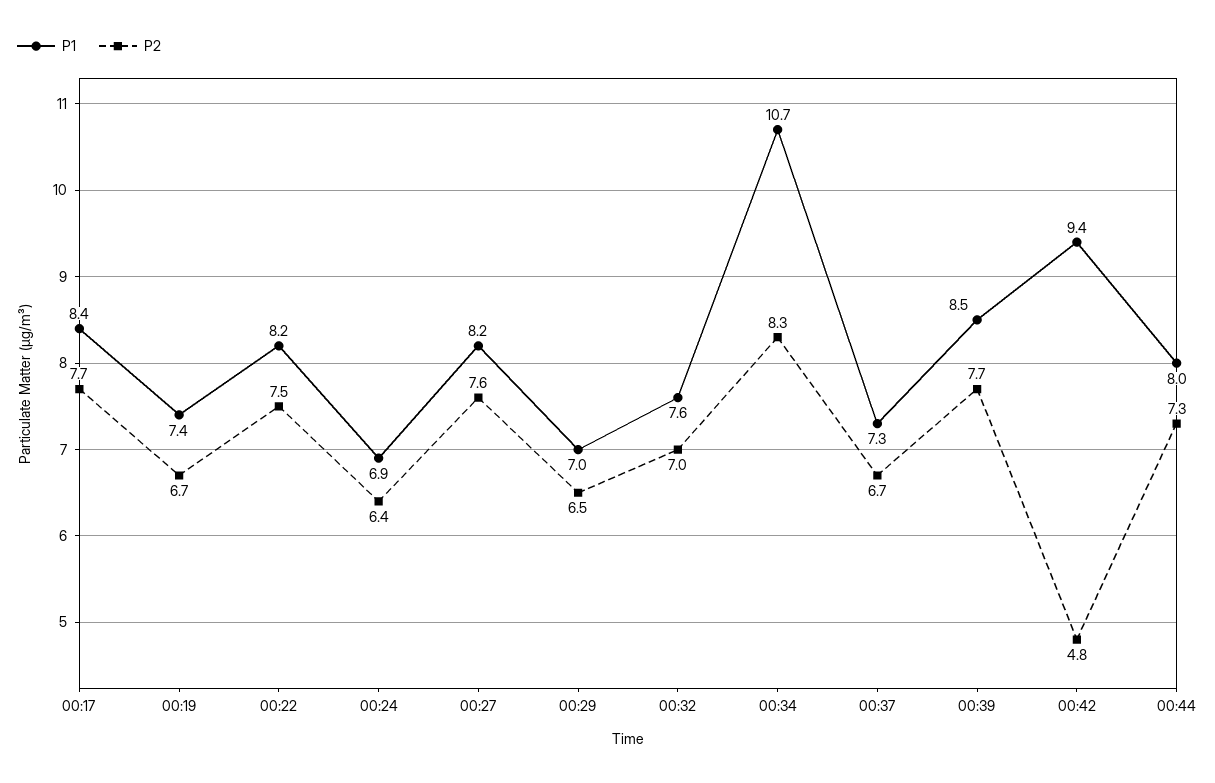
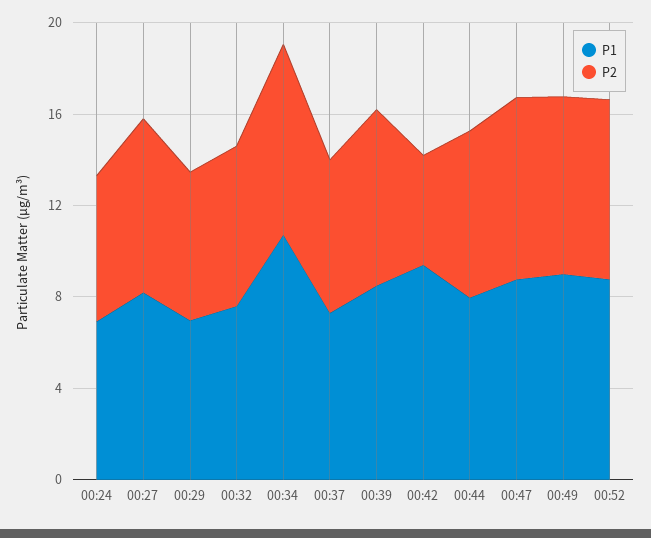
P1, 00:17: 8.4 -> none
P2, 00:17: 7.7 -> none
P1, 00:19: 7.4 -> none
P2, 00:19: 6.7 -> none
P1, 00:22: 8.2 -> none
P2, 00:22: 7.5 -> none
P1, 00:47: none -> 9
P2, 00:47: none -> 8
P1, 00:49: none -> 9
P2, 00:49: none -> 8
P1, 00:52: none -> 9
P2, 00:52: none -> 8

